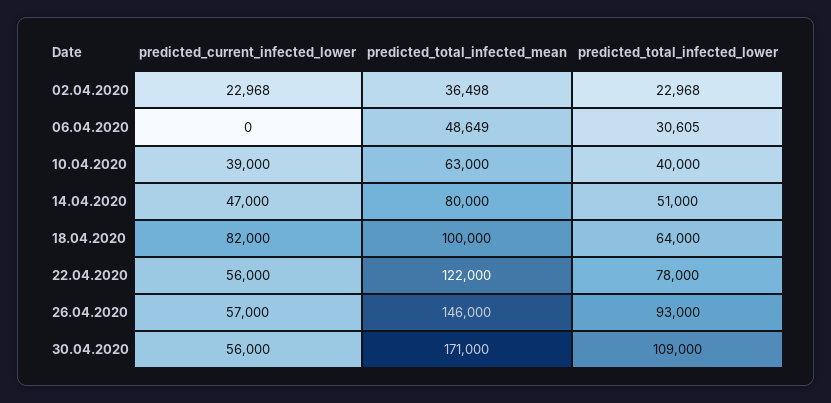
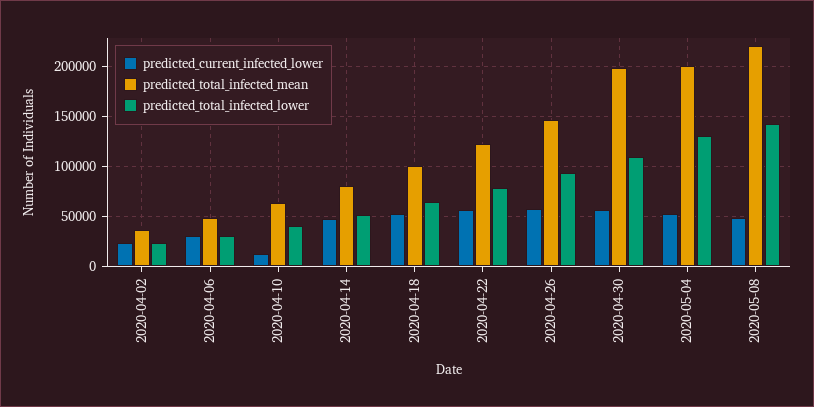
predicted_current_infected_lower, 06.04.2020: 0 -> 30000
predicted_current_infected_lower, 10.04.2020: 39000 -> 10000
predicted_current_infected_lower, 18.04.2020: 82000 -> 50000
predicted_total_infected_mean, 30.04.2020: 171000 -> 200000
predicted_current_infected_lower, 2020-05-04: none -> 50000
predicted_total_infected_mean, 2020-05-04: none -> 200000
predicted_total_infected_lower, 2020-05-04: none -> 130000
predicted_current_infected_lower, 2020-05-08: none -> 50000
predicted_total_infected_mean, 2020-05-08: none -> 220000
predicted_total_infected_lower, 2020-05-08: none -> 140000

